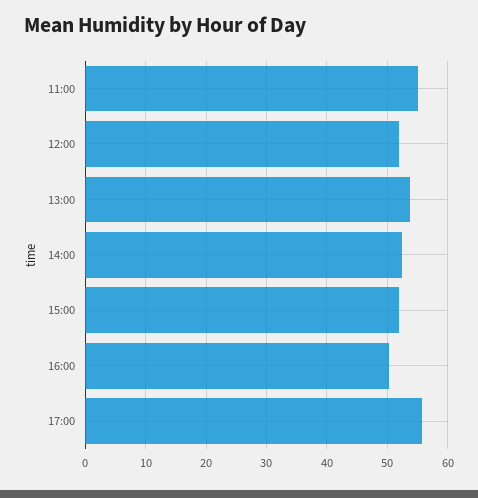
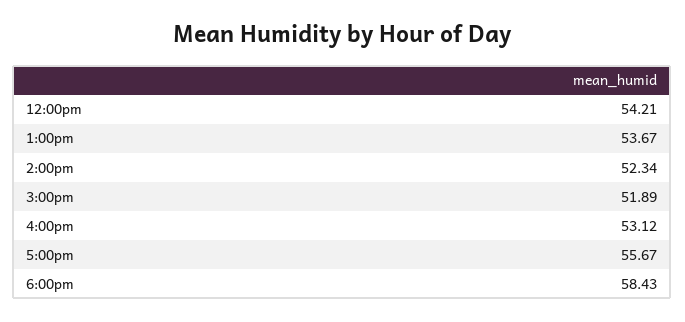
11:00: 55 -> none
12:00: 52 -> 54.21
16:00: 50 -> 53.12
6:00pm: none -> 58.43

